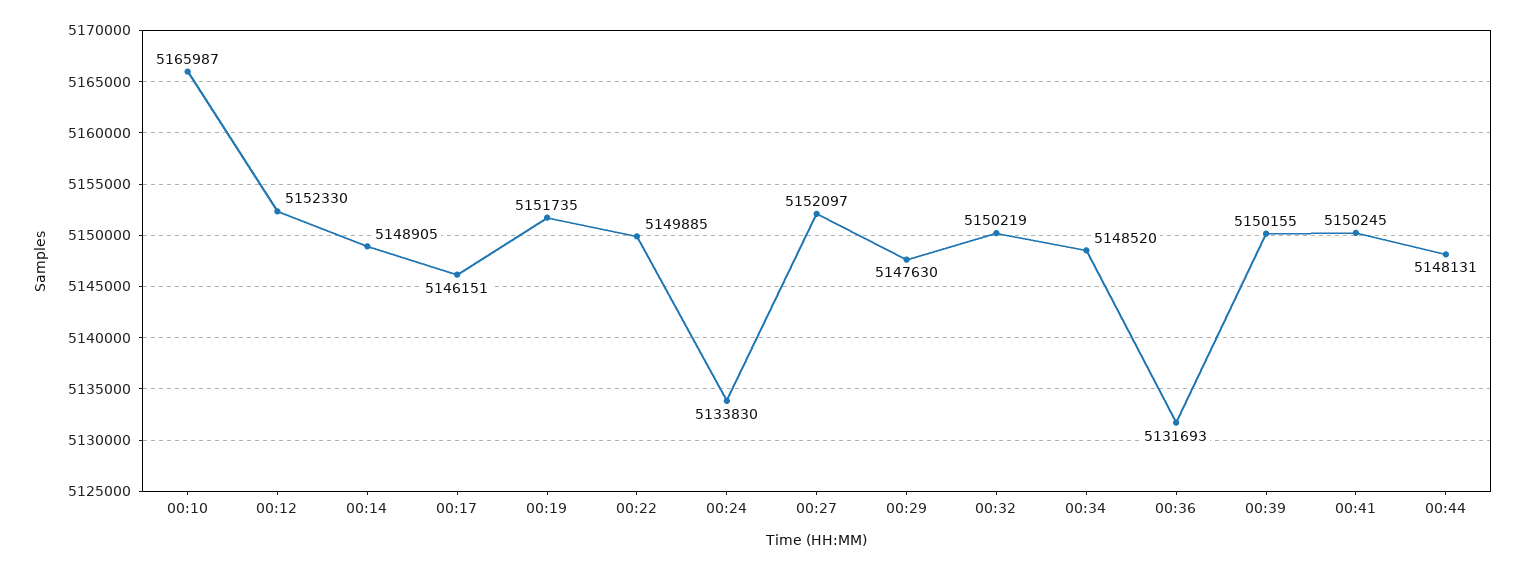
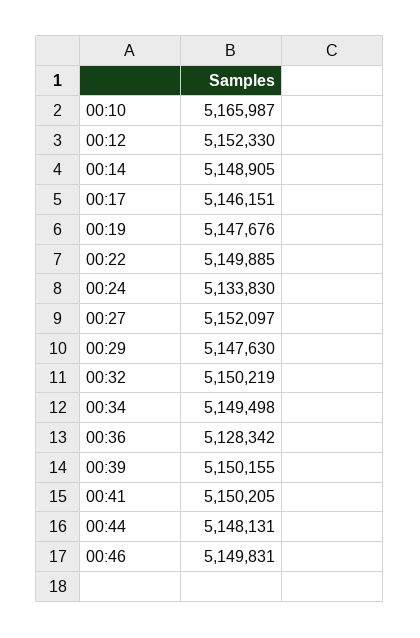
00:19: 5151735 -> 5147676
00:34: 5148520 -> 5149498
00:36: 5131693 -> 5128342
00:41: 5150245 -> 5150205
00:46: none -> 5149831

